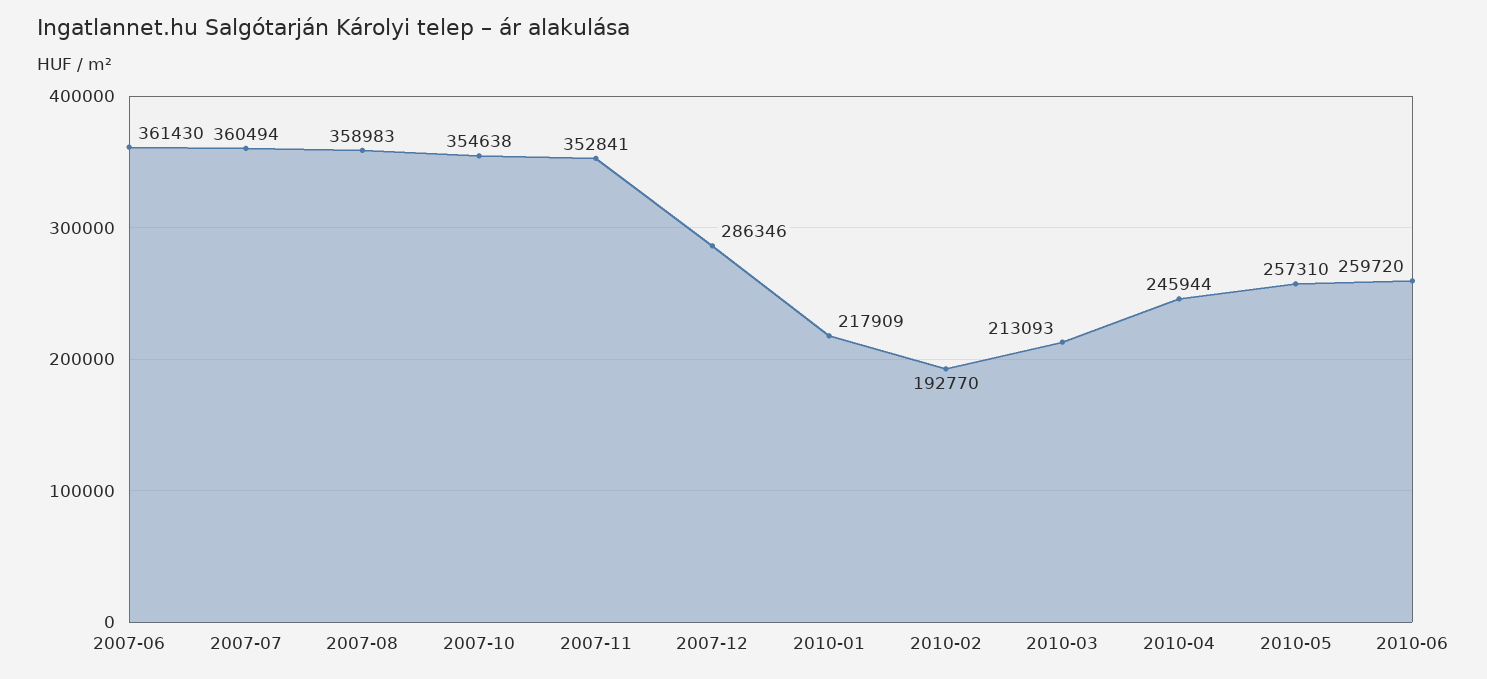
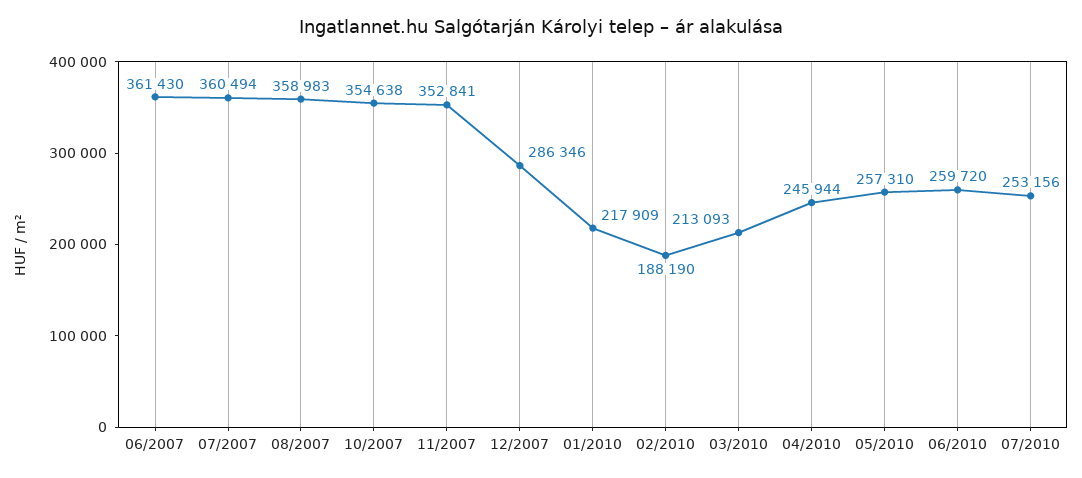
2010-02: 192770 -> 188190
07/2010: none -> 253156

